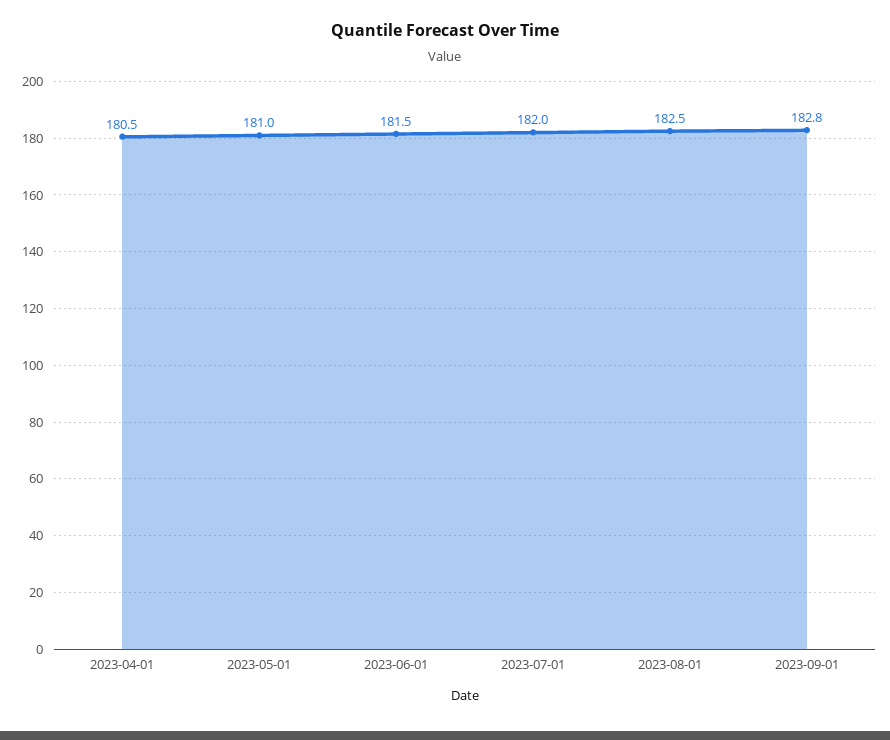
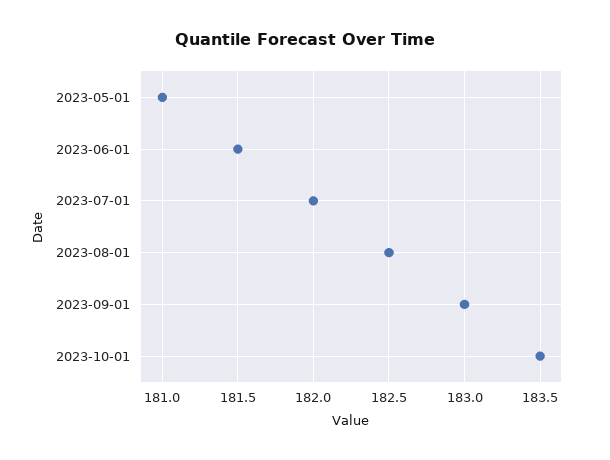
2023-04-01: 180.5 -> none
2023-09-01: 182.8 -> 183
2023-10-01: none -> 183.5

